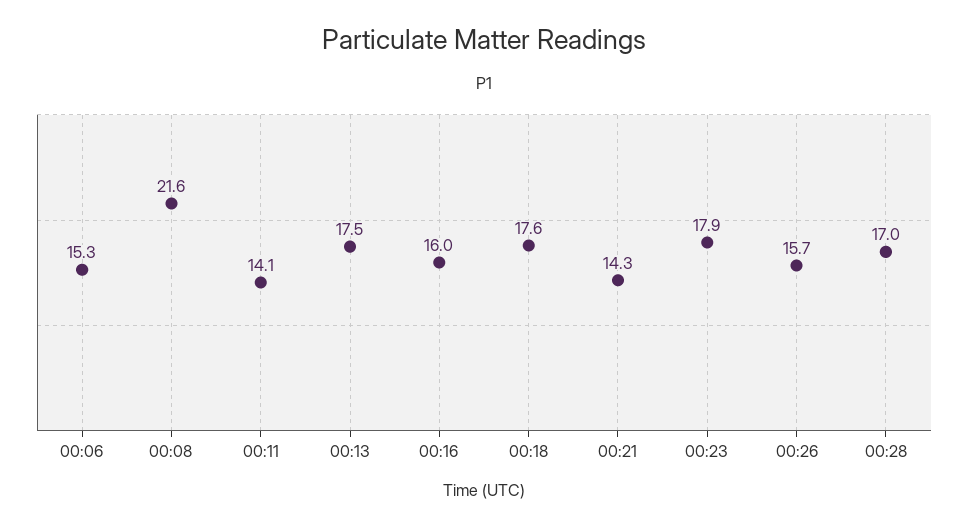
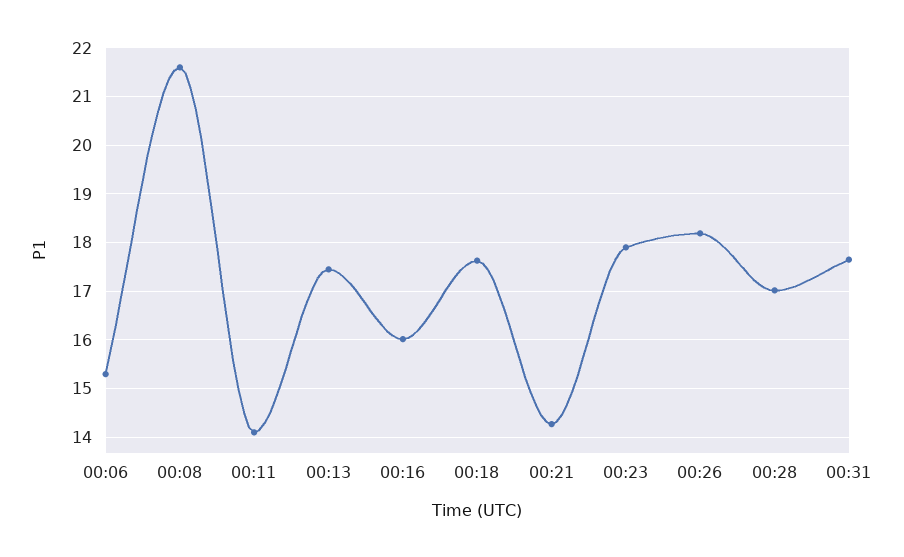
00:26: 15.7 -> 18.2
00:31: none -> 17.6

